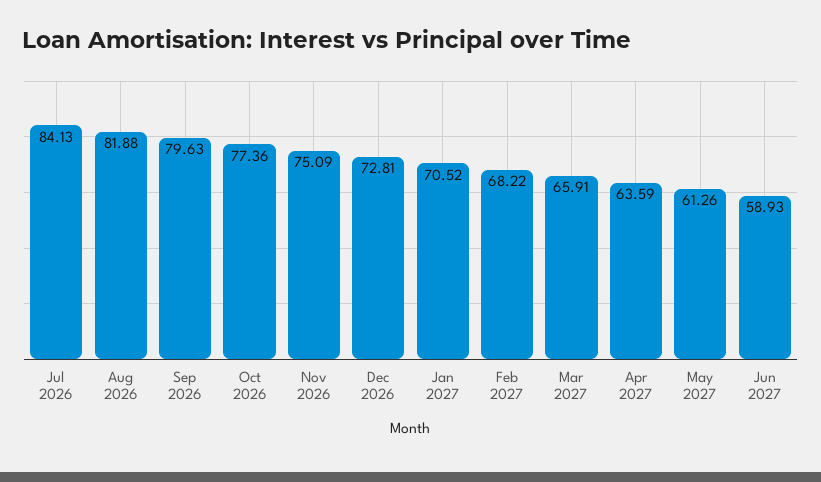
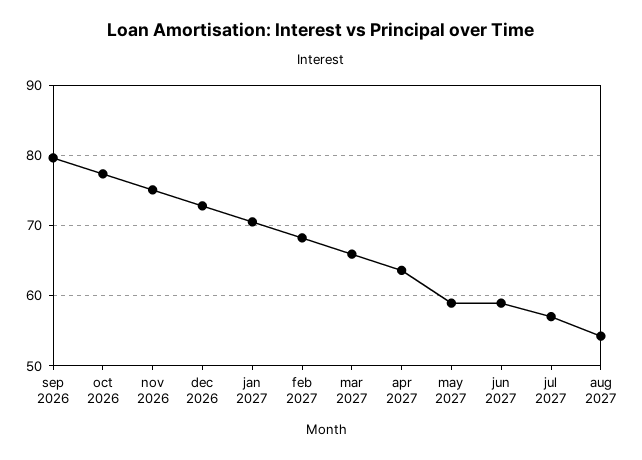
Jul 2026: 84.13 -> none
Aug 2026: 81.88 -> none
May 2027: 61.26 -> 59
jul 2027: none -> 57
aug 2027: none -> 54

